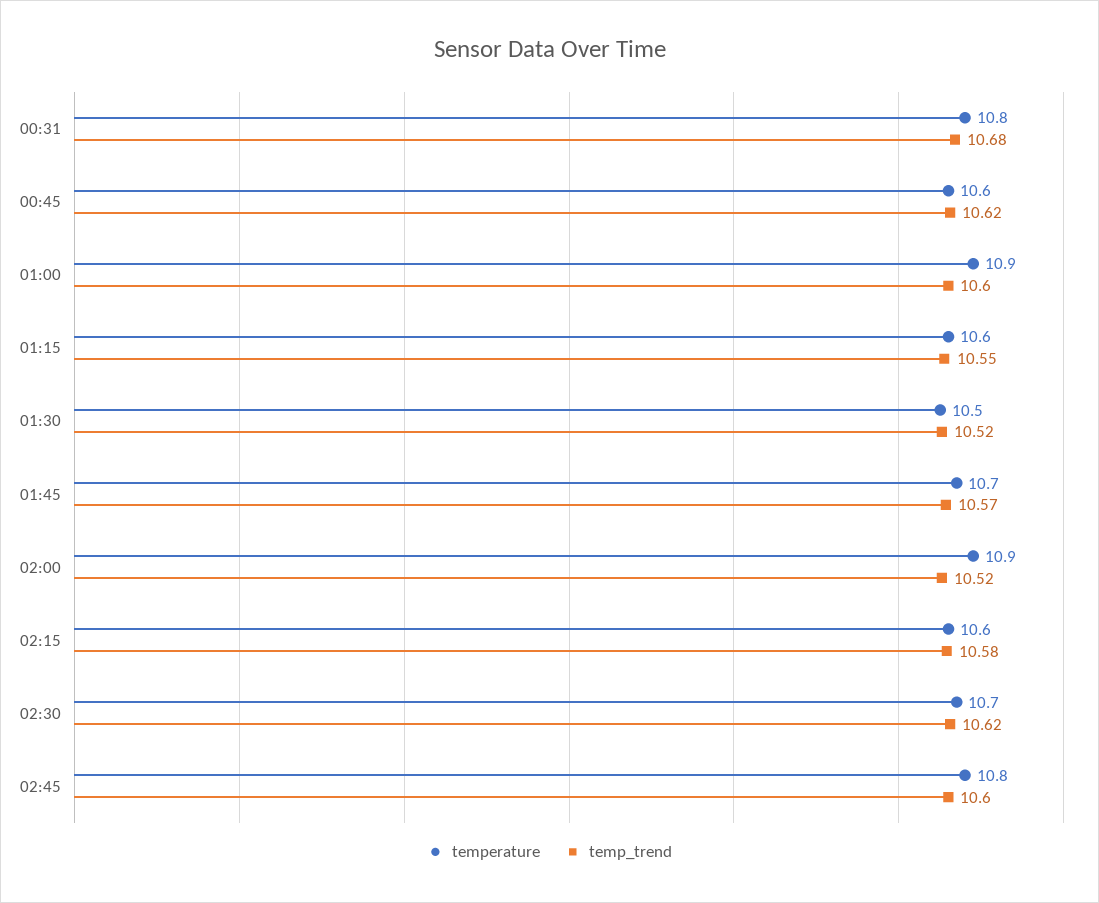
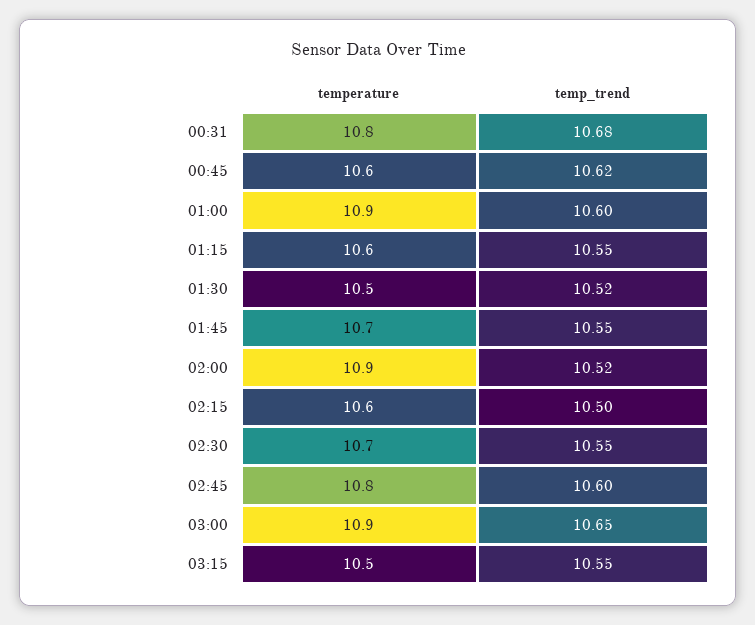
temp_trend, 01:45: 10.57 -> 10.55
temp_trend, 02:15: 10.58 -> 10.5
temp_trend, 02:30: 10.62 -> 10.55
temperature, 03:00: none -> 10.9
temp_trend, 03:00: none -> 10.65
temperature, 03:15: none -> 10.5
temp_trend, 03:15: none -> 10.55

